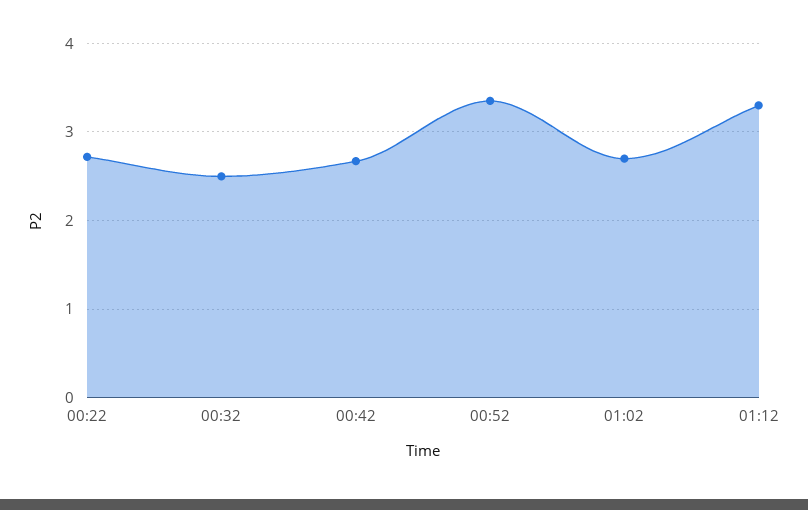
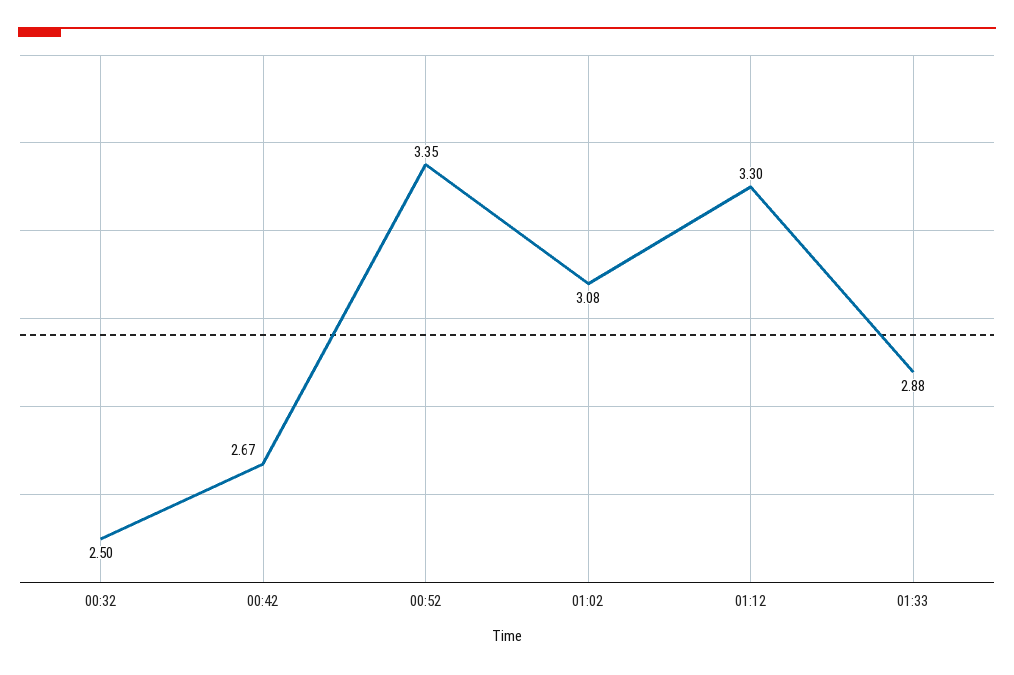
00:22: 2.7 -> none
01:02: 2.7 -> 3.08
01:33: none -> 2.88

